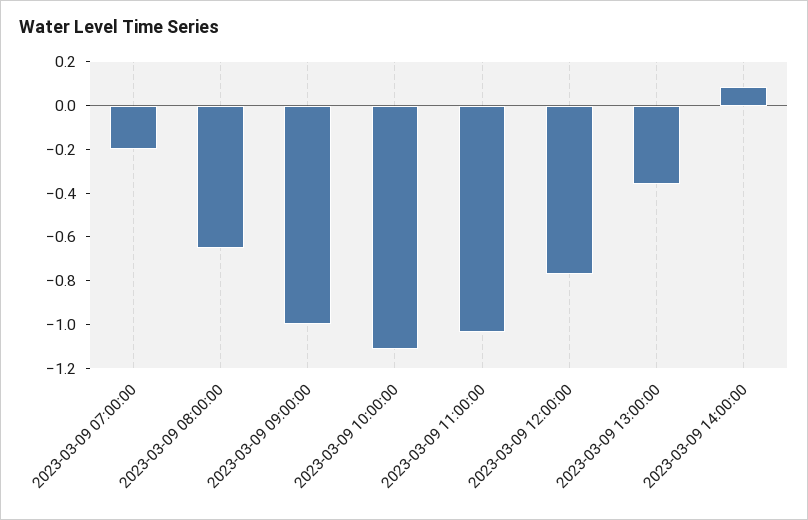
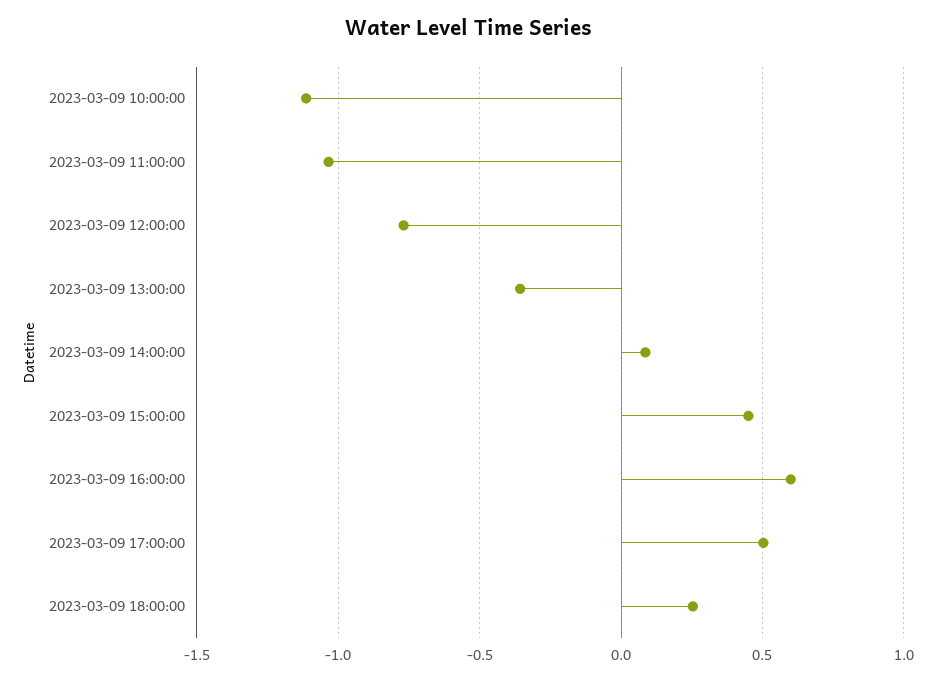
2023-03-09 07:00:00: -0.2 -> none
2023-03-09 08:00:00: -0.65 -> none
2023-03-09 09:00:00: -1 -> none
2023-03-09 15:00:00: none -> 0.45
2023-03-09 16:00:00: none -> 0.6
2023-03-09 17:00:00: none -> 0.5
2023-03-09 18:00:00: none -> 0.25

